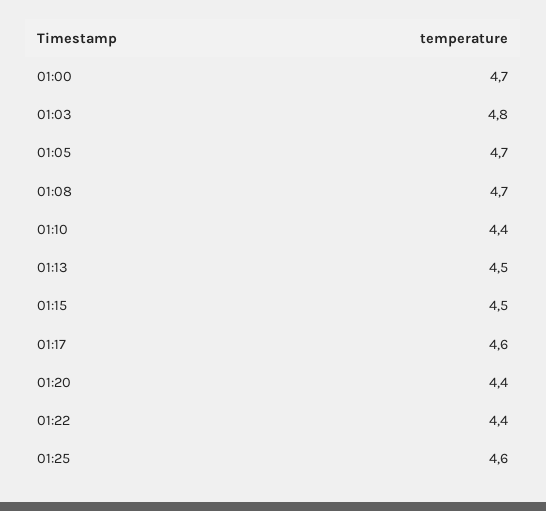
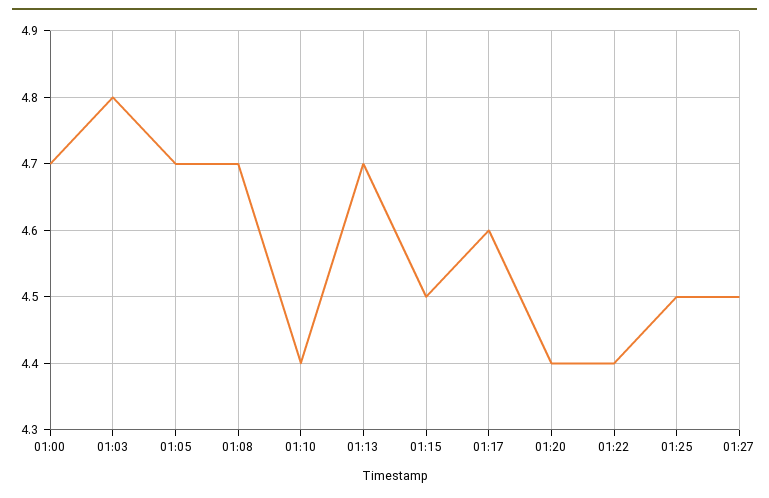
01:13: 4.5 -> 4.7
01:25: 4.6 -> 4.5
01:27: none -> 4.5

